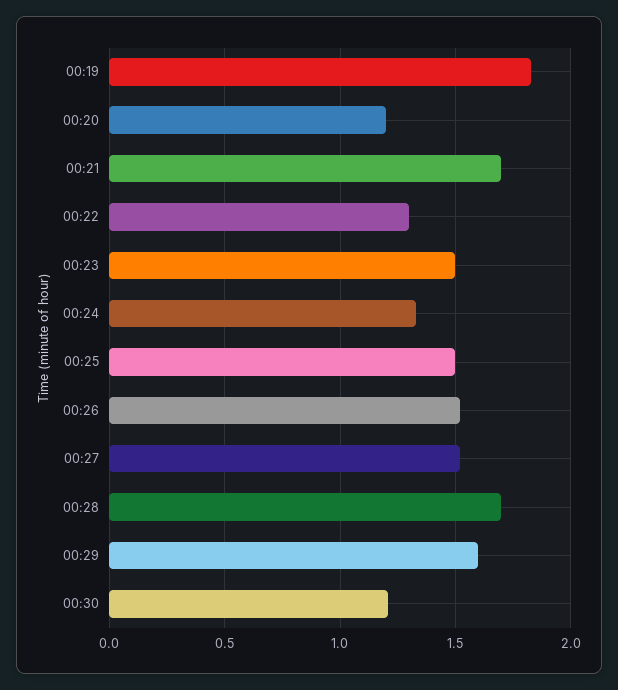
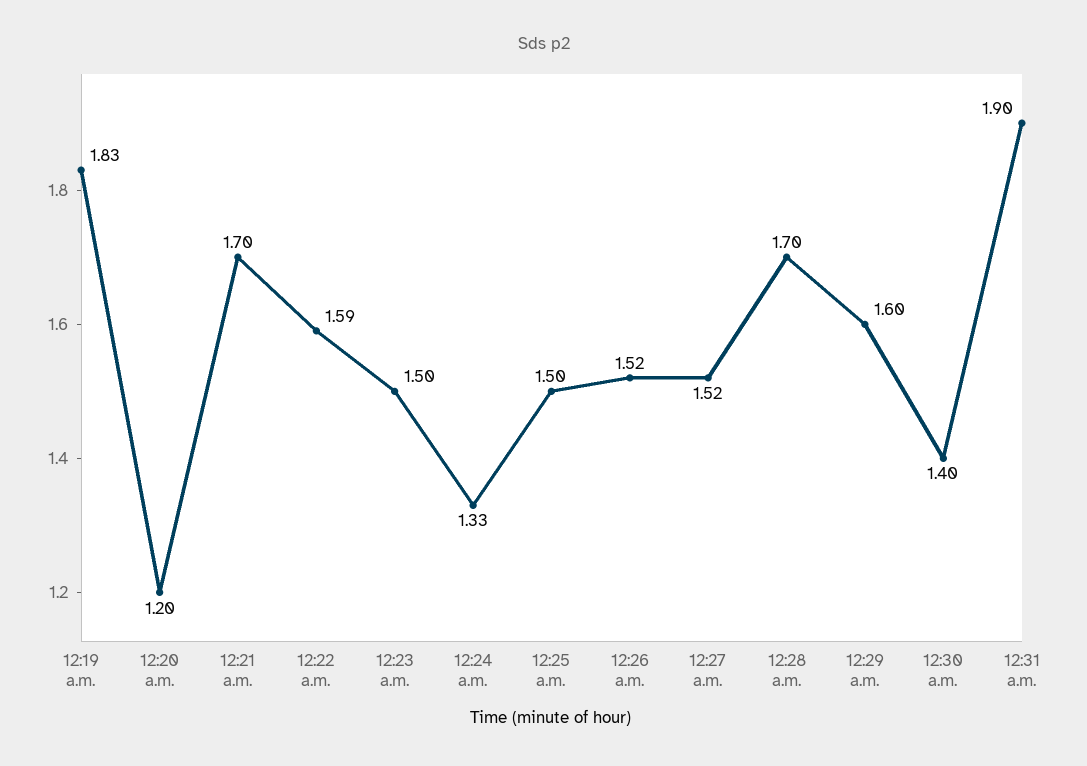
00:22: 1.3 -> 1.59
00:30: 1.2 -> 1.4
12:31 a.m.: none -> 1.9

